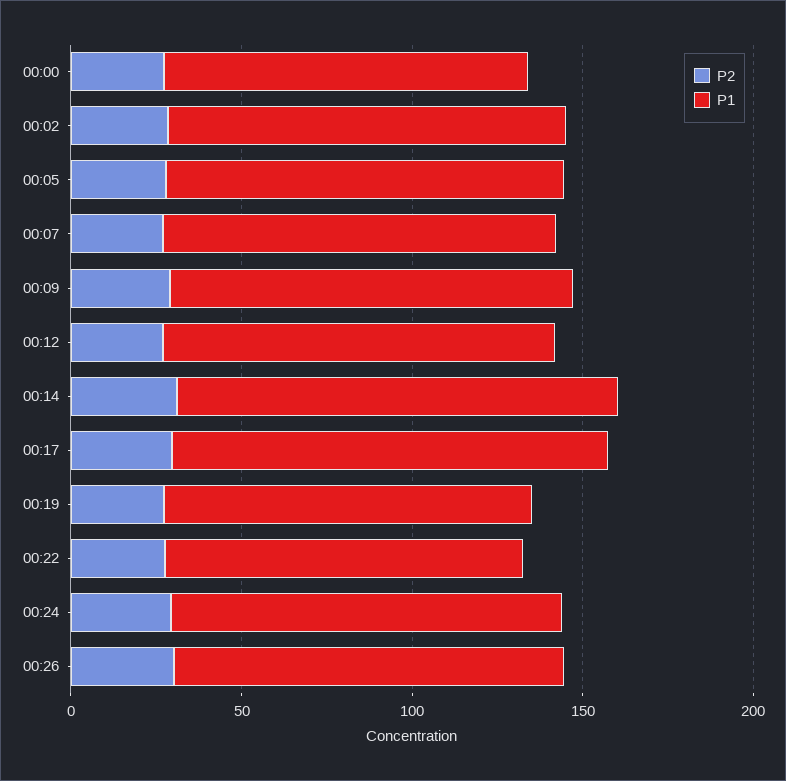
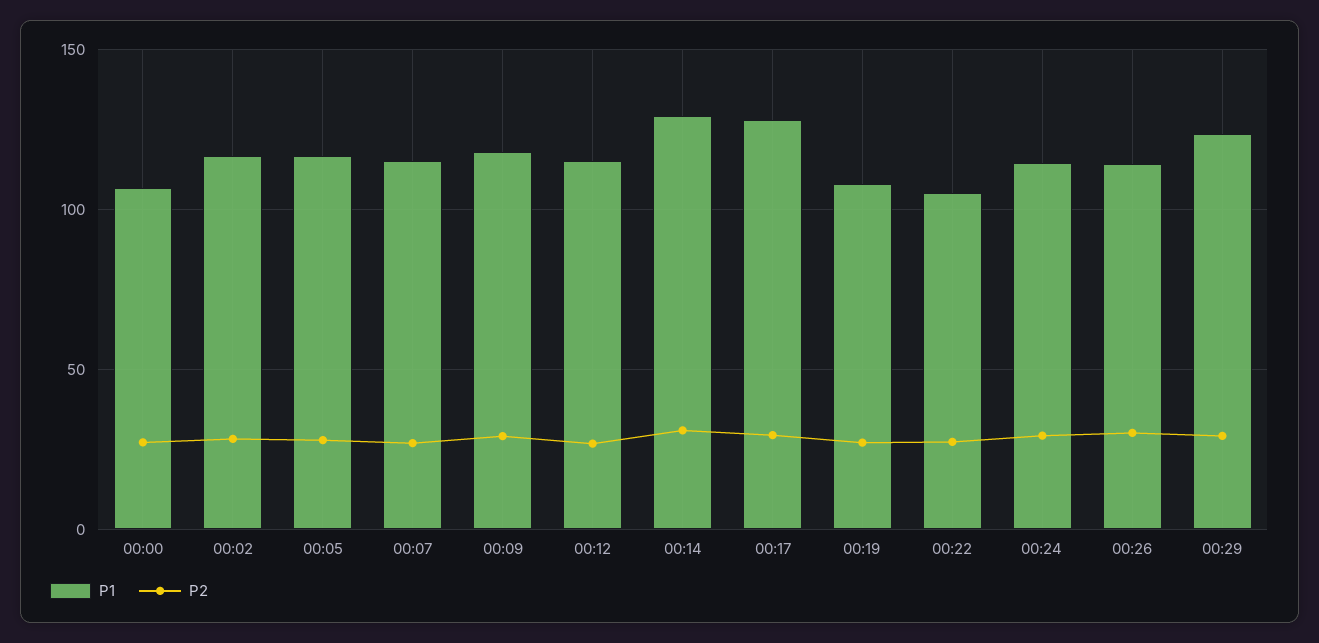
P1, 00:29: none -> 125
P2, 00:29: none -> 30

